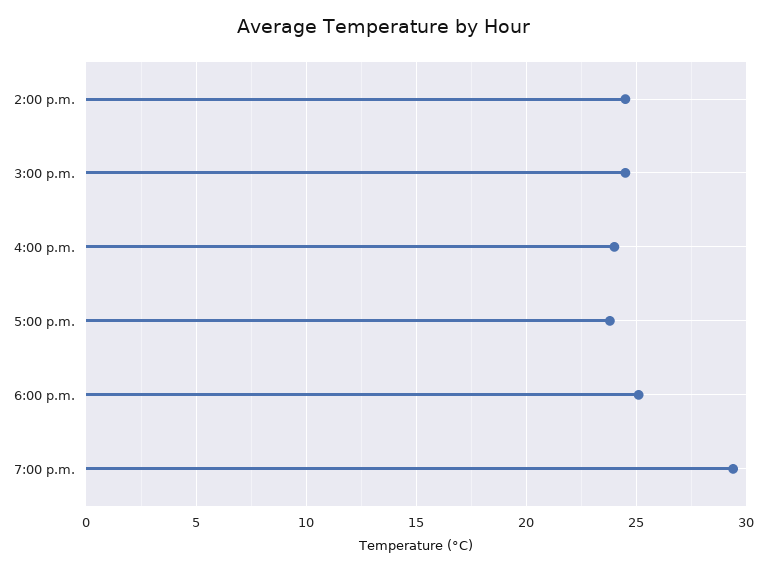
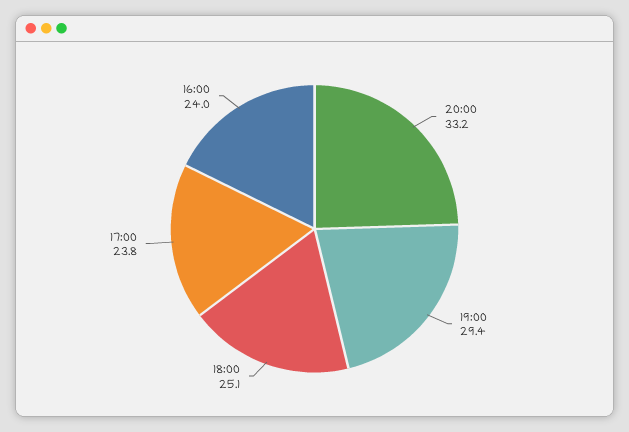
2:00 p.m.: 24.5 -> none
3:00 p.m.: 24.5 -> none
20:00: none -> 33.2

